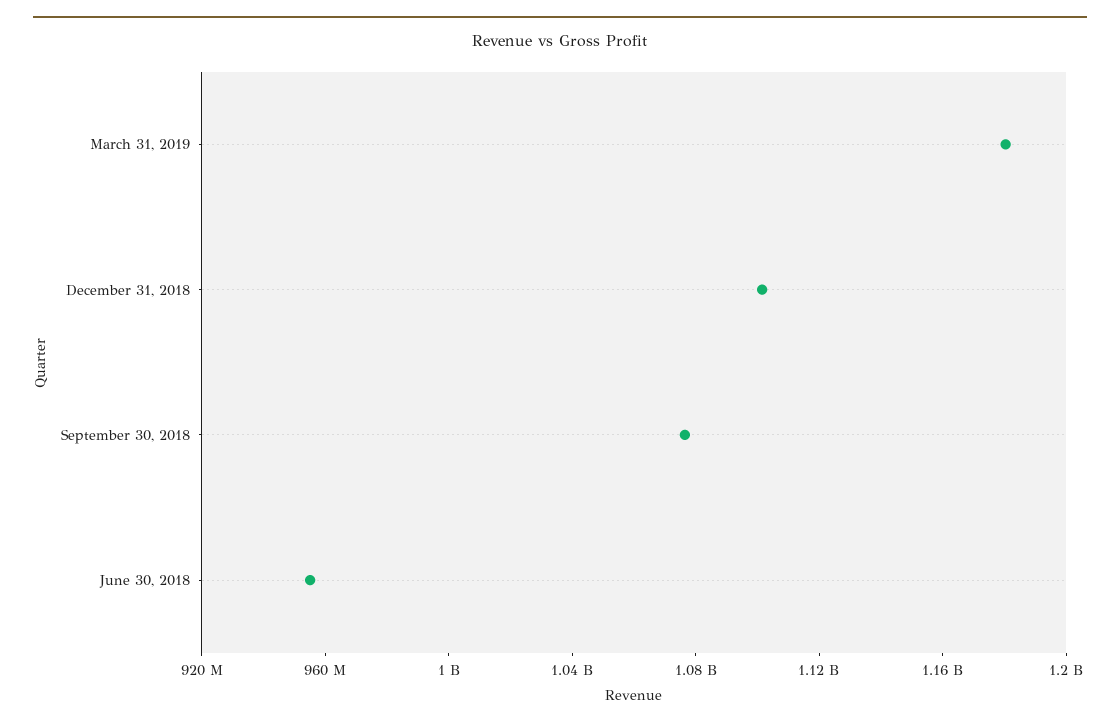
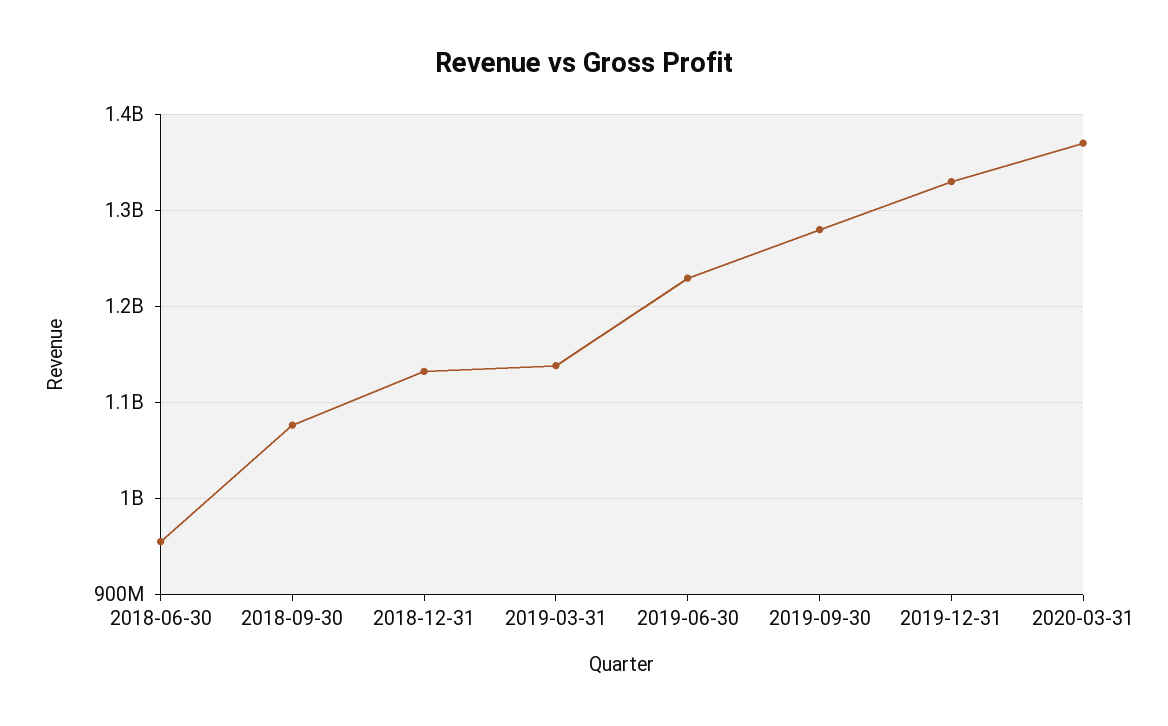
March 31, 2019: 1180000000 -> 1140000000
December 31, 2018: 1100000000 -> 1130000000
2019-06-30: none -> 1230000000
2019-09-30: none -> 1280000000
2019-12-31: none -> 1330000000
2020-03-31: none -> 1370000000

